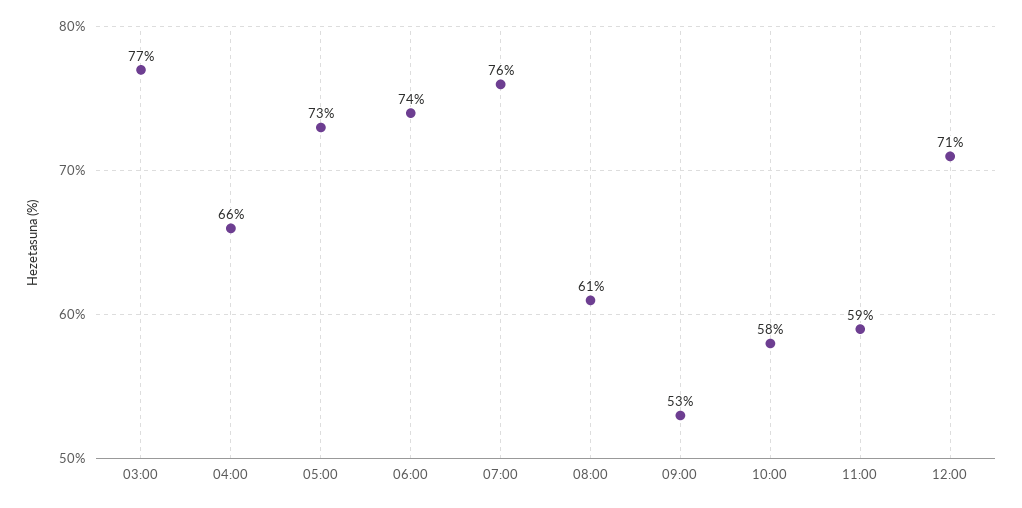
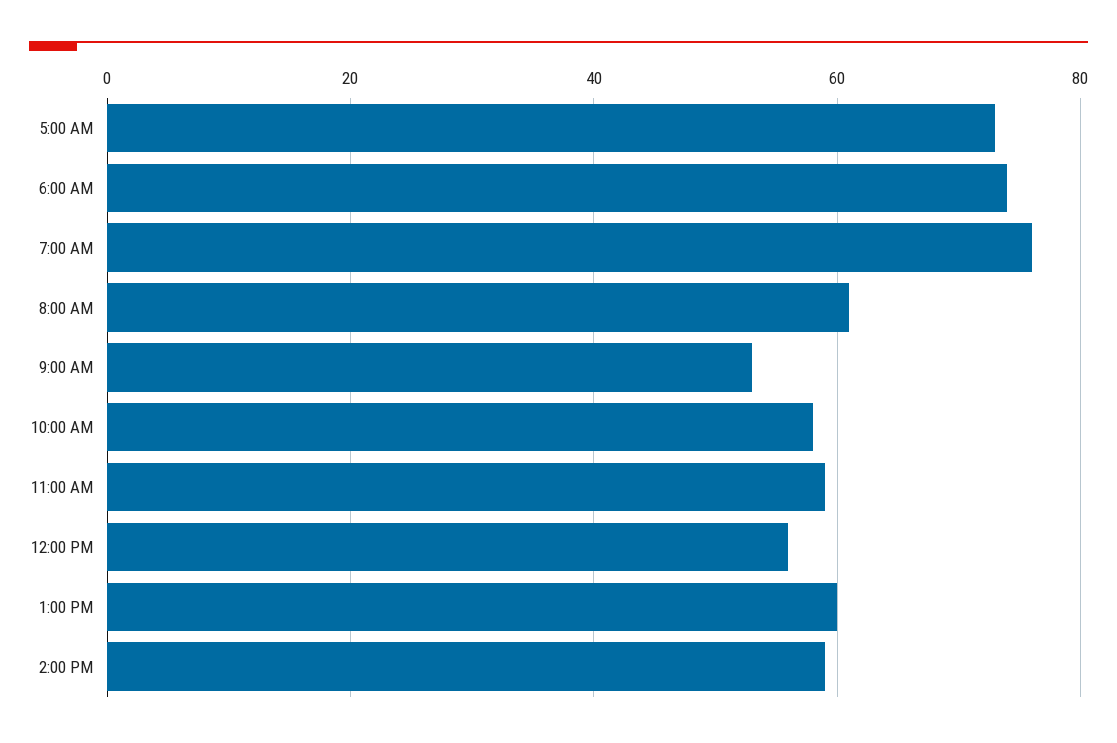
03:00: 77 -> none
04:00: 66 -> none
12:00: 71 -> 55
1:00 PM: none -> 60
2:00 PM: none -> 60

